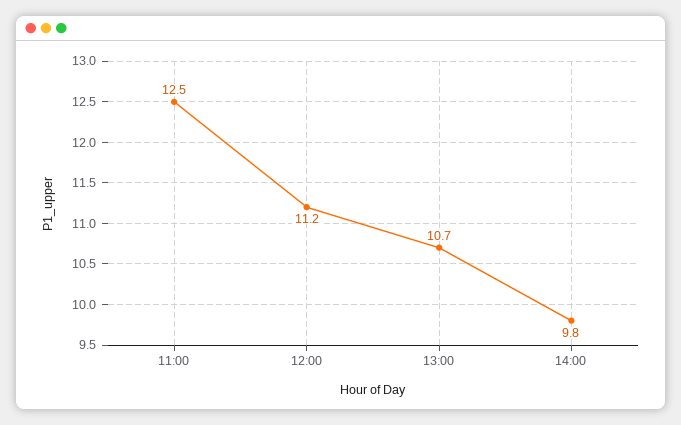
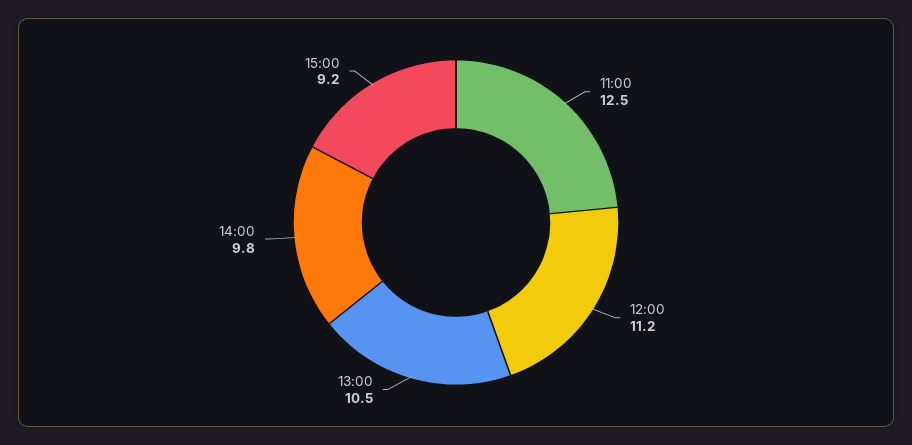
13:00: 10.7 -> 10.5
15:00: none -> 9.2

